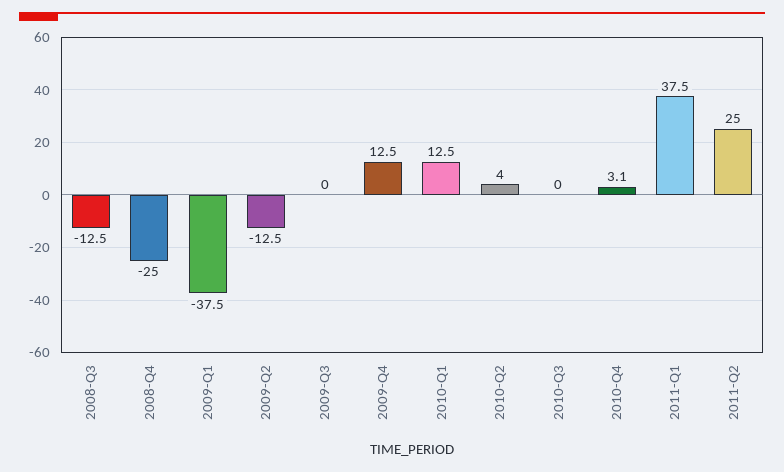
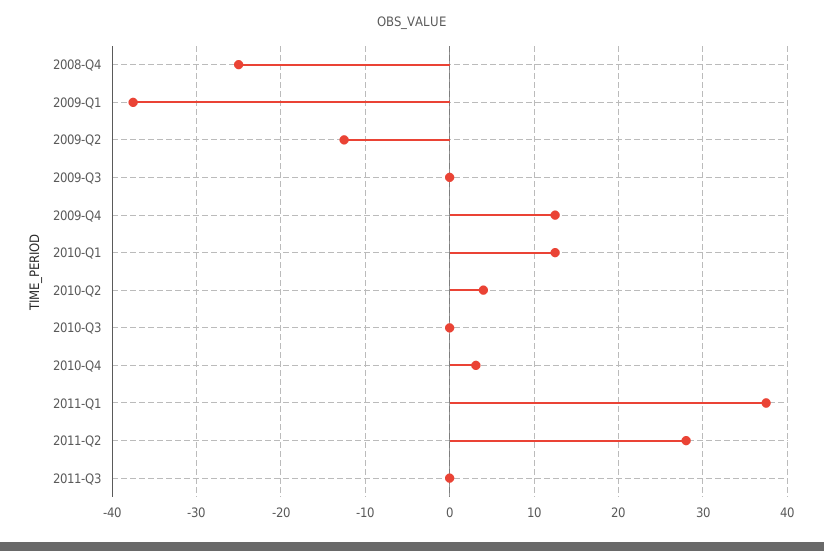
2008-Q3: -12.5 -> none
2011-Q2: 25 -> 28
2011-Q3: none -> 0

